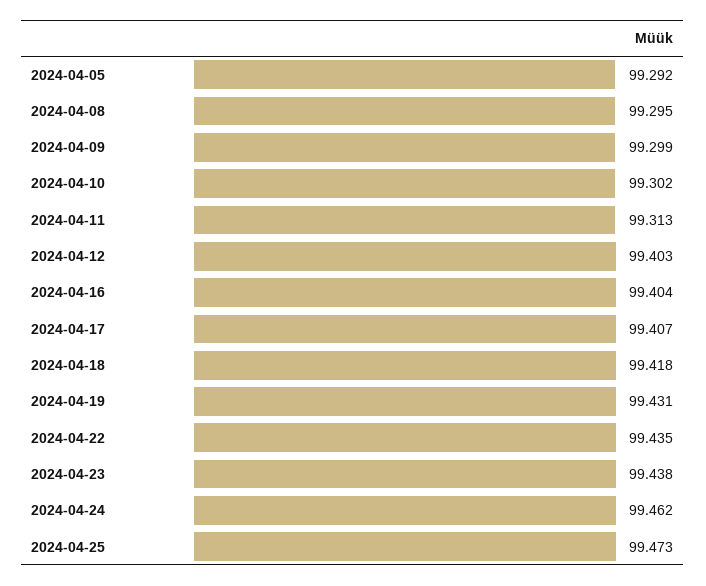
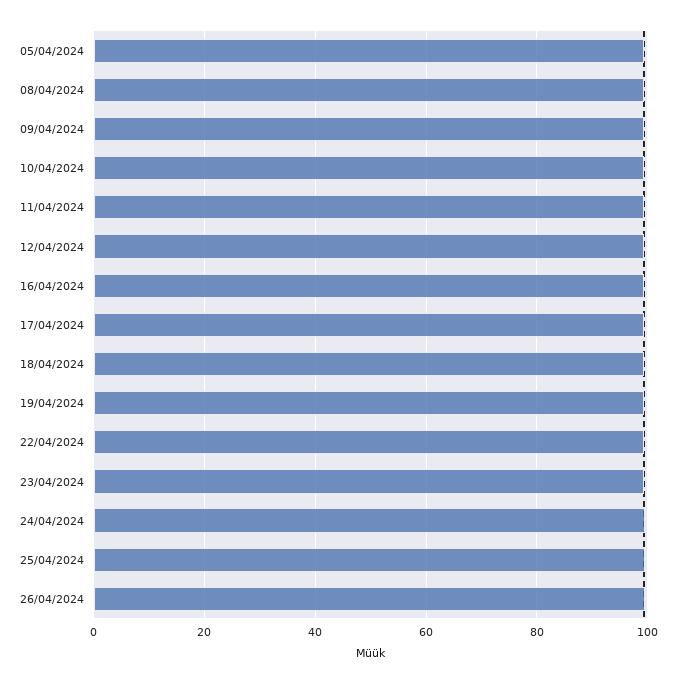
26/04/2024: none -> 100

